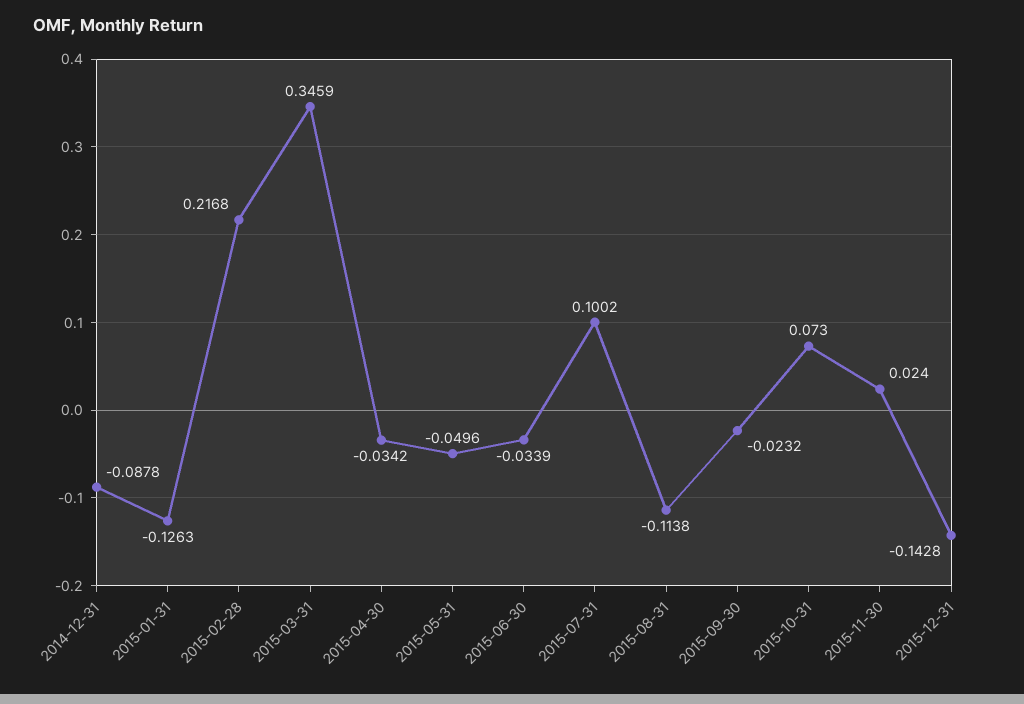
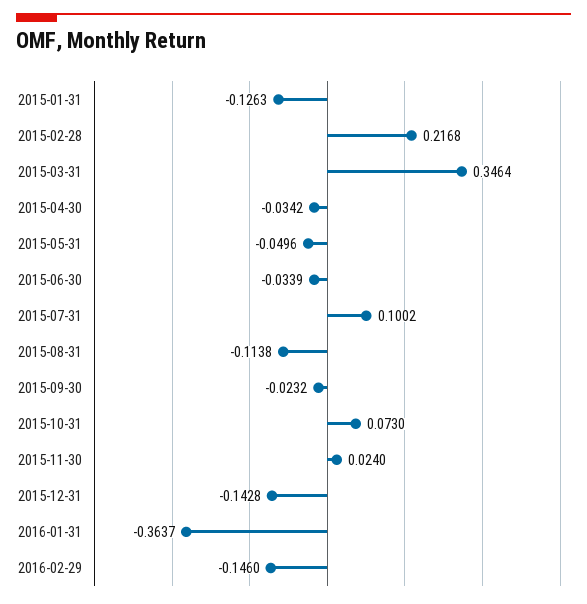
2014-12-31: -0.0878 -> none
2015-03-31: 0.3459 -> 0.3464
2016-01-31: none -> -0.3637
2016-02-29: none -> -0.146

